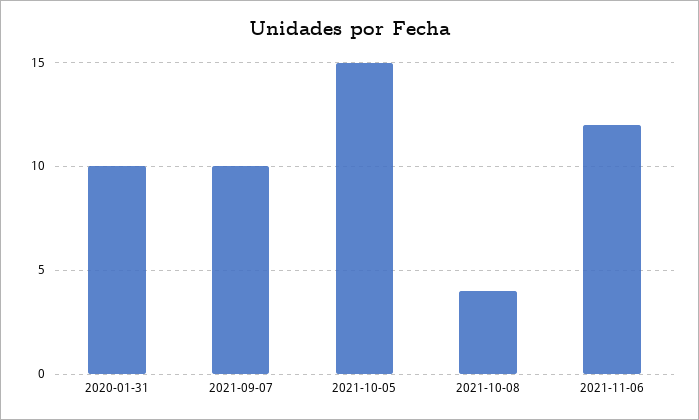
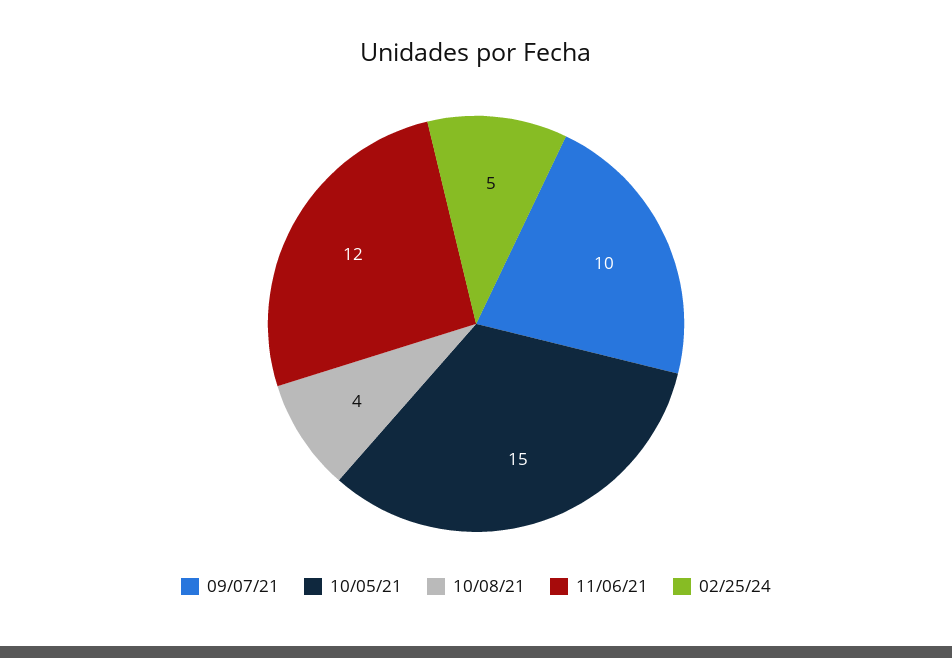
2020-01-31: 10 -> none
02/25/24: none -> 5

